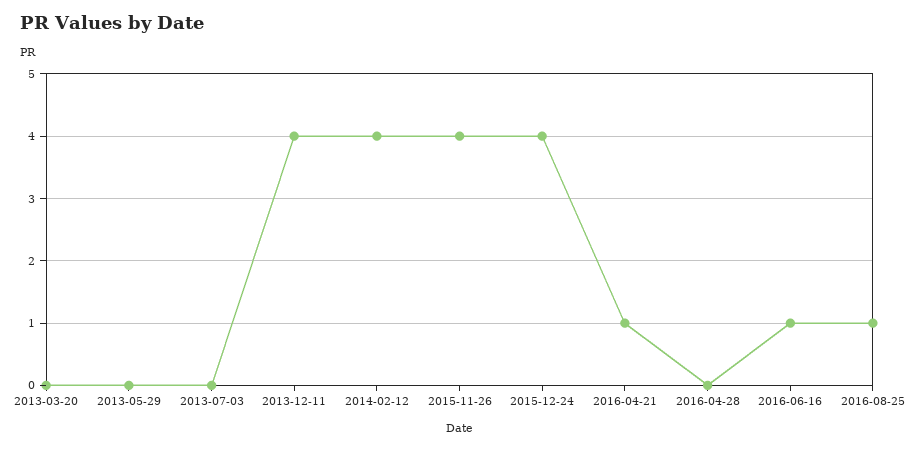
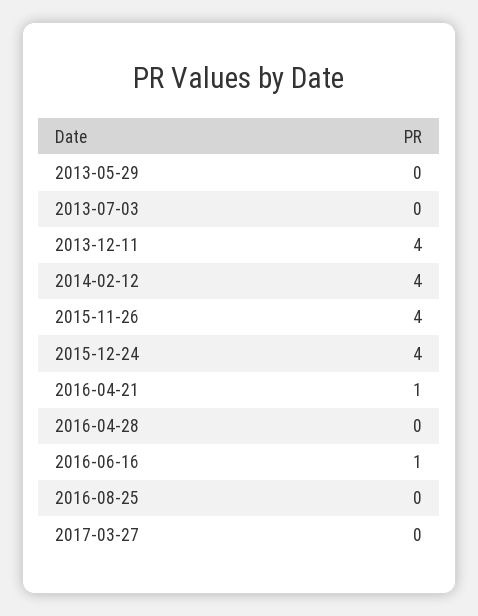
2013-03-20: 0 -> none
2016-08-25: 1 -> 0
2017-03-27: none -> 0

